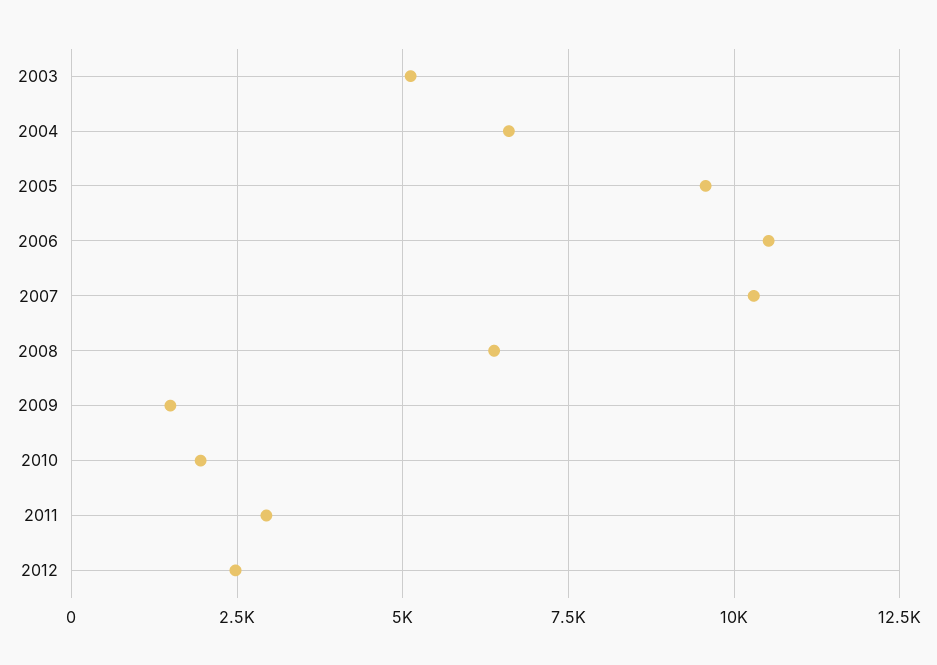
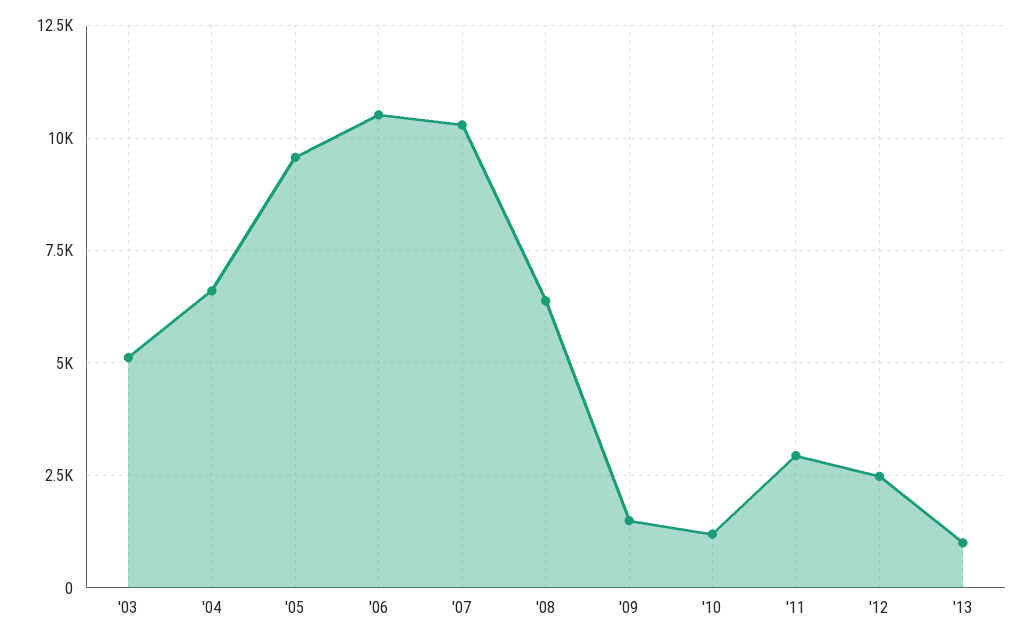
2010: 2000 -> 1250
'13: none -> 1000

